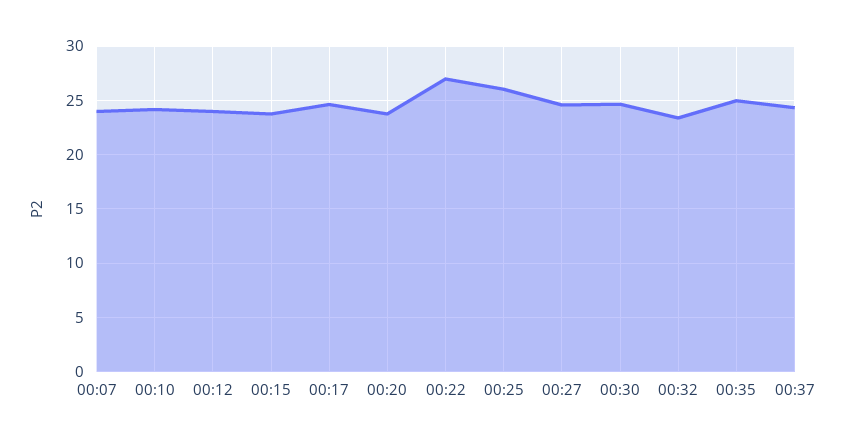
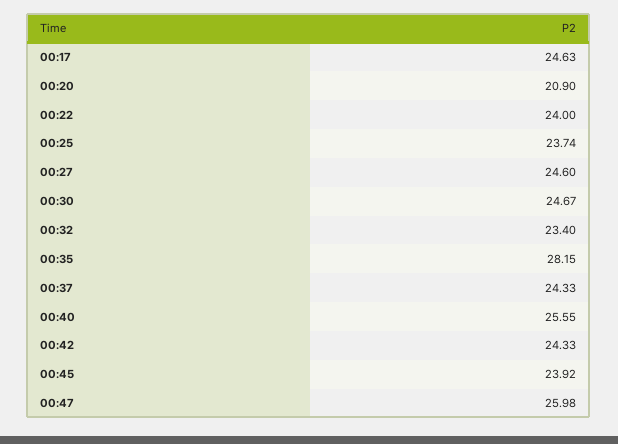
00:07: 24 -> none
00:10: 24 -> none
00:12: 24 -> none
00:15: 24 -> none
00:20: 24 -> 20.9
00:22: 27 -> 24
00:25: 26 -> 23.74
00:35: 25 -> 28.15
00:40: none -> 25.55
00:42: none -> 24.33
00:45: none -> 23.92
00:47: none -> 25.98

